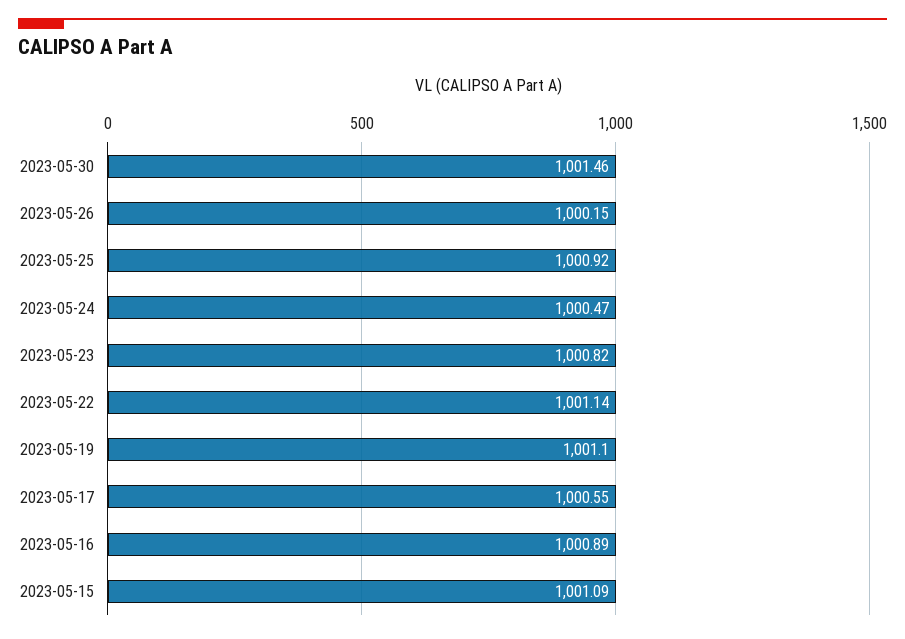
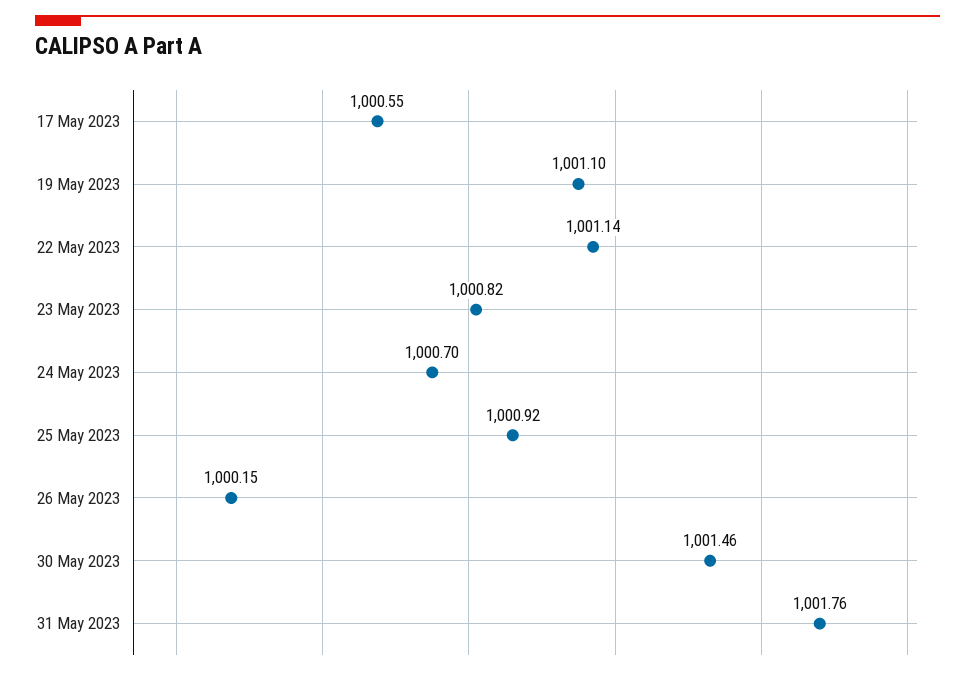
2023-05-24: 1000.47 -> 1000.7
2023-05-16: 1000.89 -> none
2023-05-15: 1001.09 -> none
31 May 2023: none -> 1001.76

